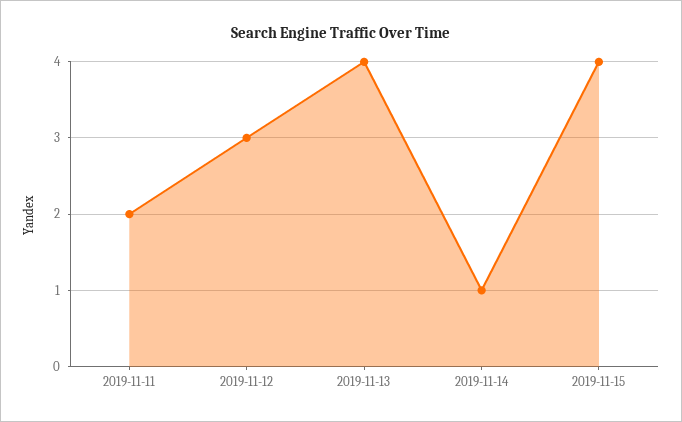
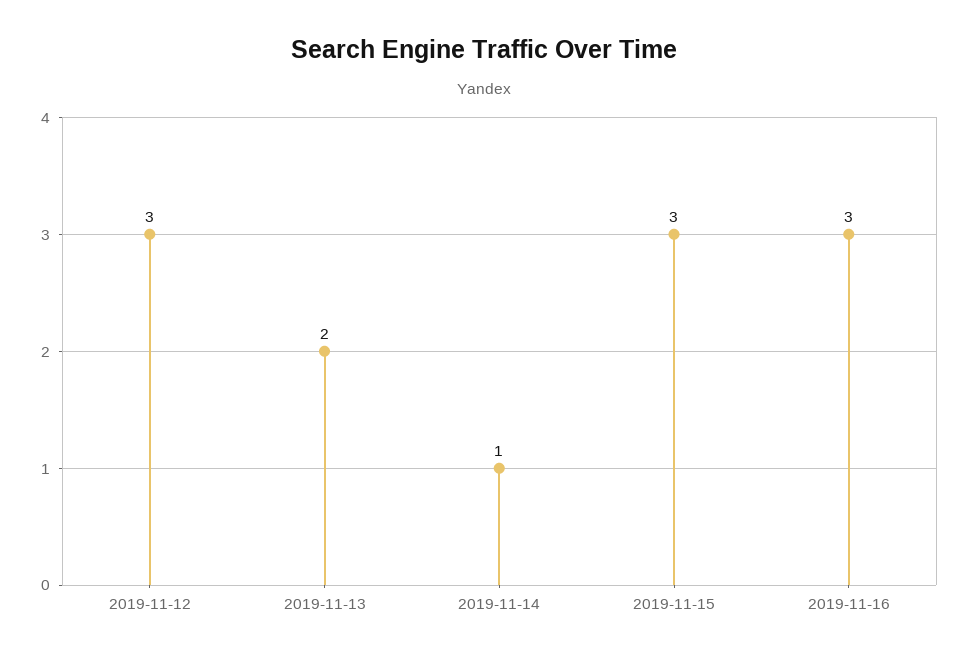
2019-11-11: 2 -> none
2019-11-13: 4 -> 2
2019-11-15: 4 -> 3
2019-11-16: none -> 3

